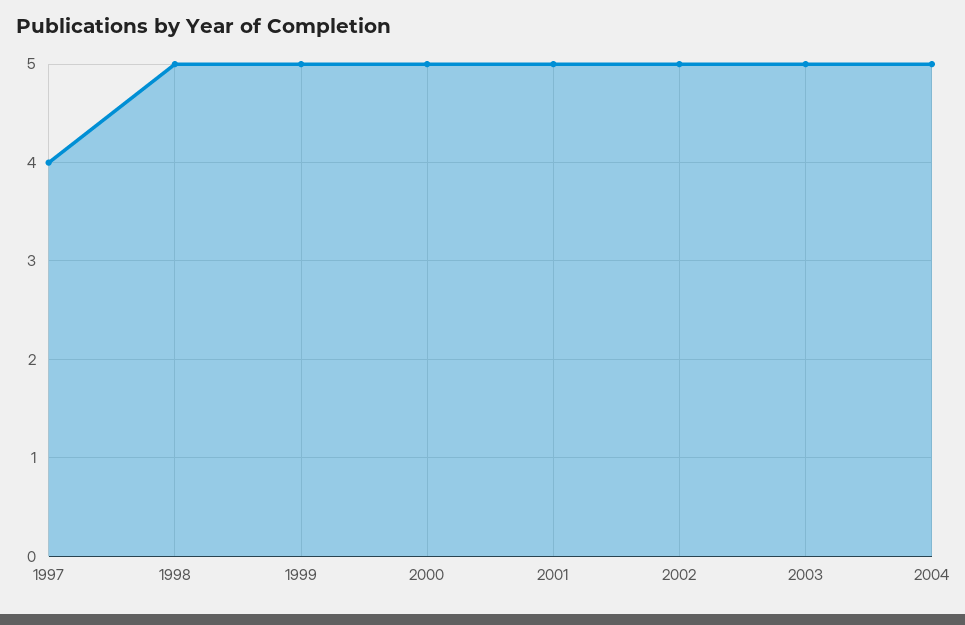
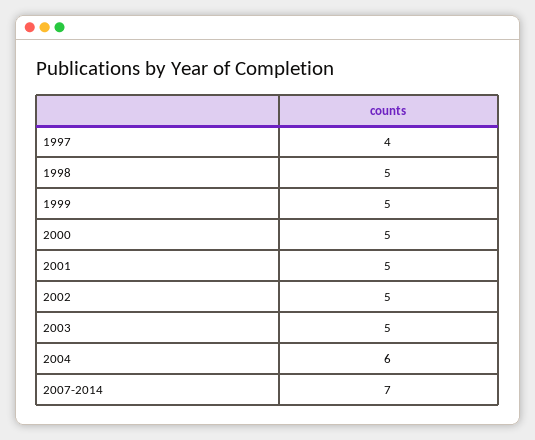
2004: 5 -> 6
2007-2014: none -> 7

